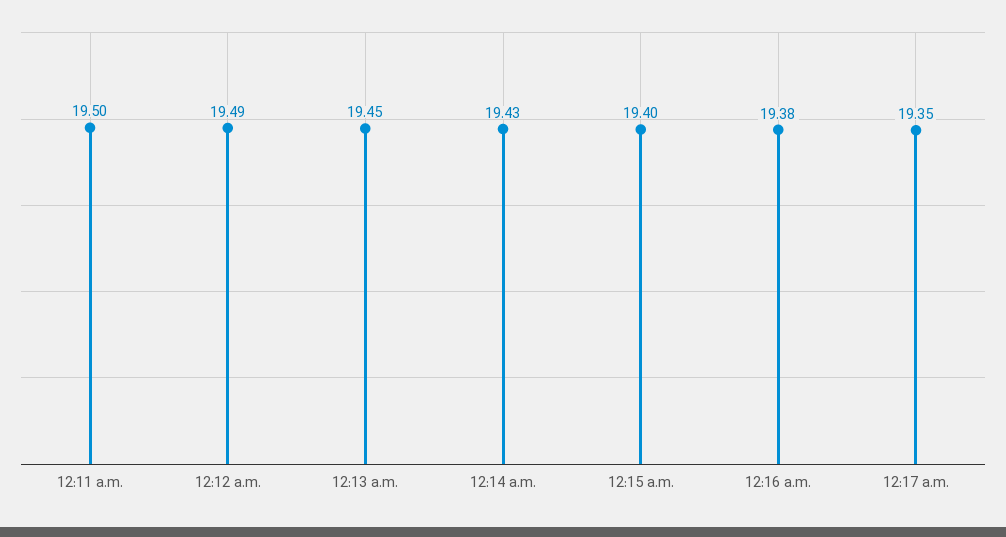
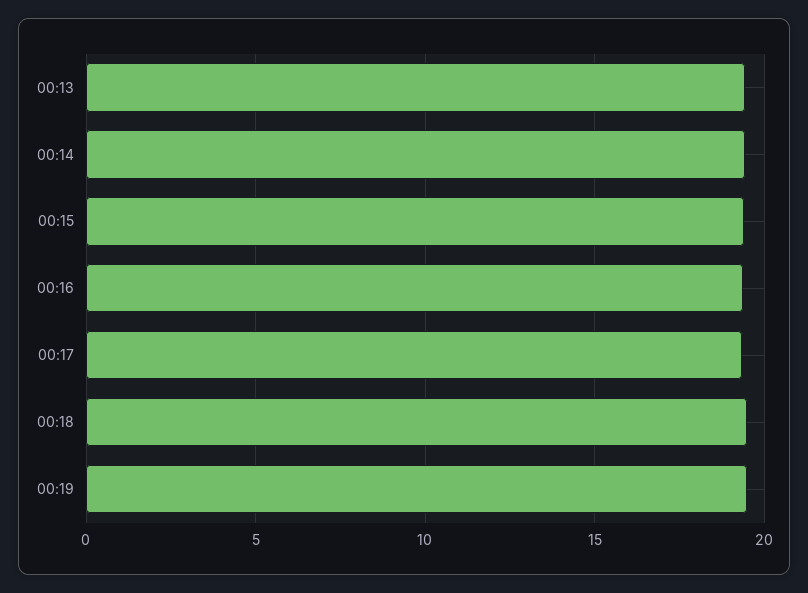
12:11 a.m.: 19.5 -> none
12:12 a.m.: 19.49 -> none
00:18: none -> 19.5
00:19: none -> 19.5

